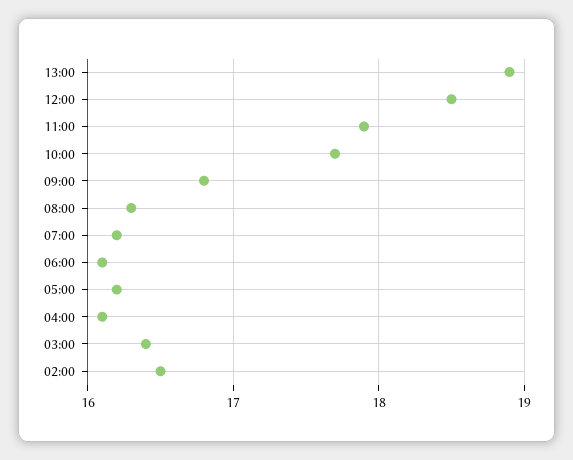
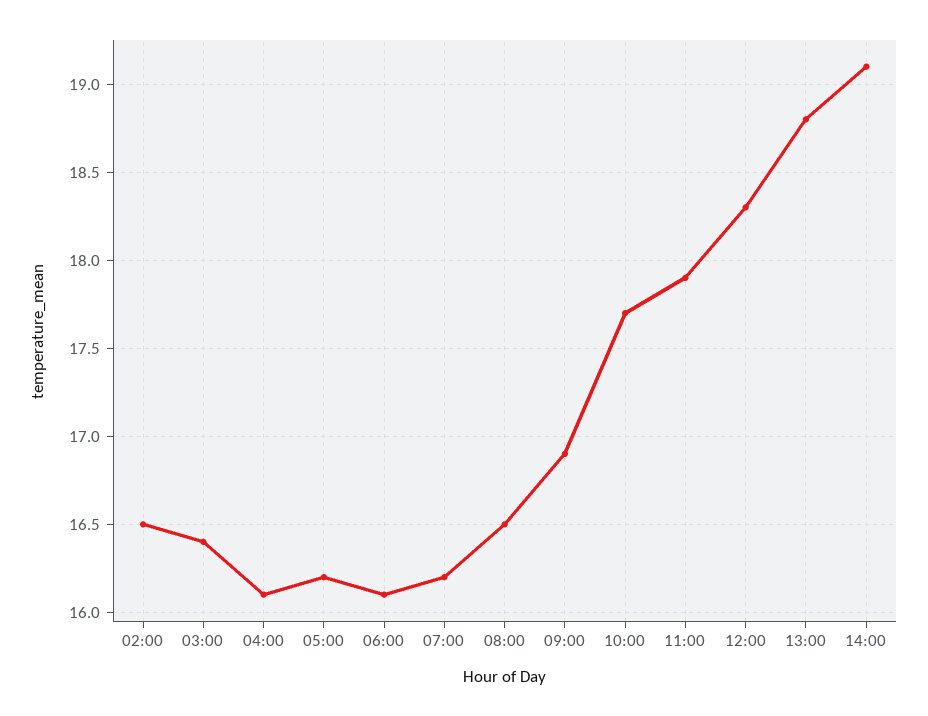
13:00: 18.9 -> 18.8
12:00: 18.5 -> 18.3
09:00: 16.8 -> 16.9
08:00: 16.3 -> 16.5
14:00: none -> 19.1

